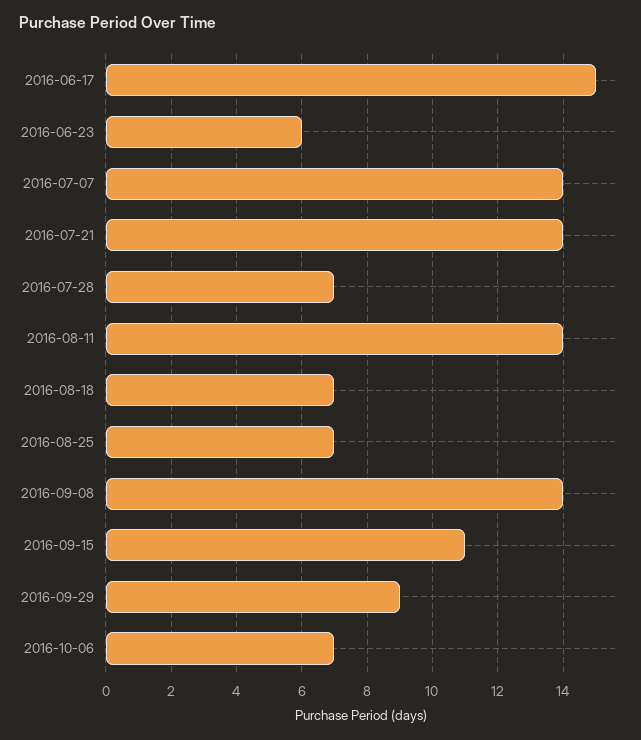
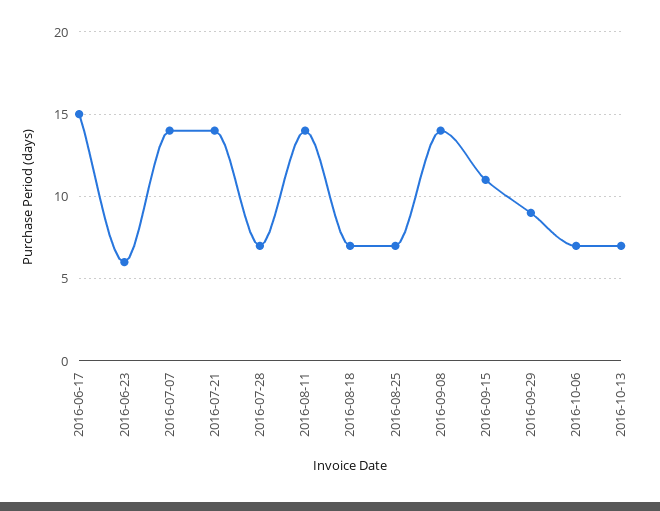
2016-10-13: none -> 7

